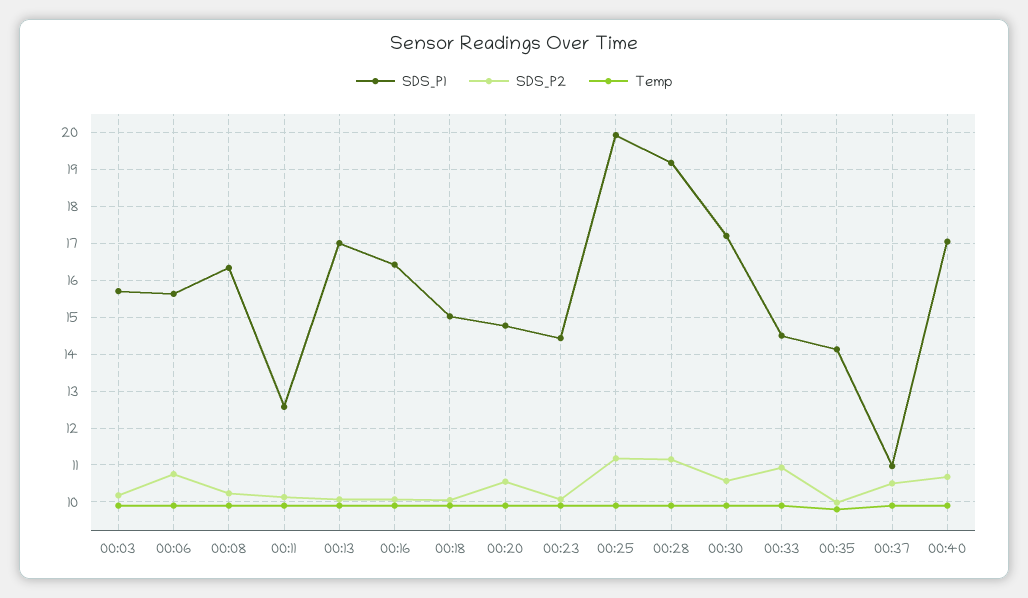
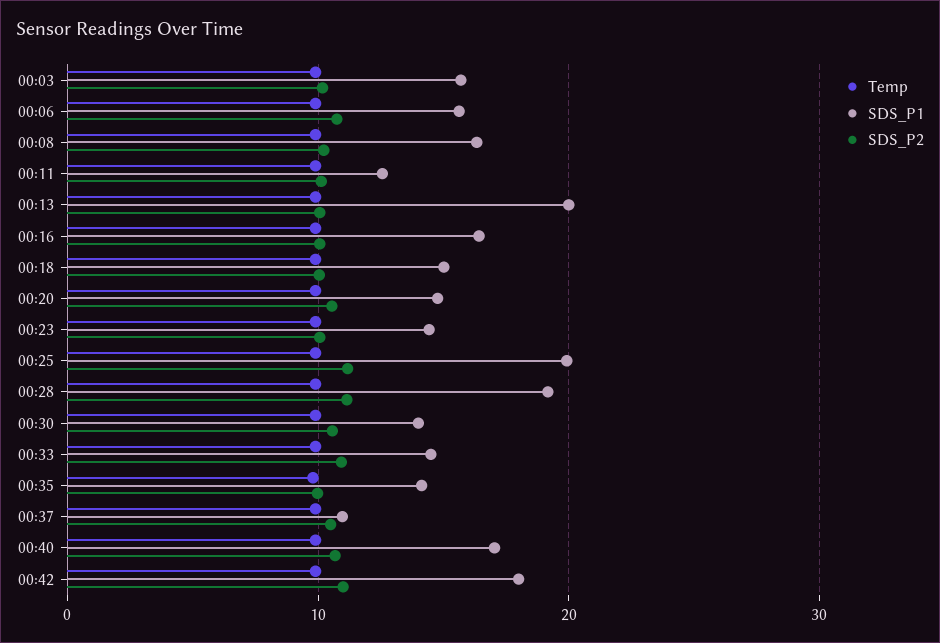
SDS_P1, 00:13: 17 -> 20
SDS_P1, 00:30: 17.2 -> 14
Temp, 00:42: none -> 10
SDS_P1, 00:42: none -> 18
SDS_P2, 00:42: none -> 11

